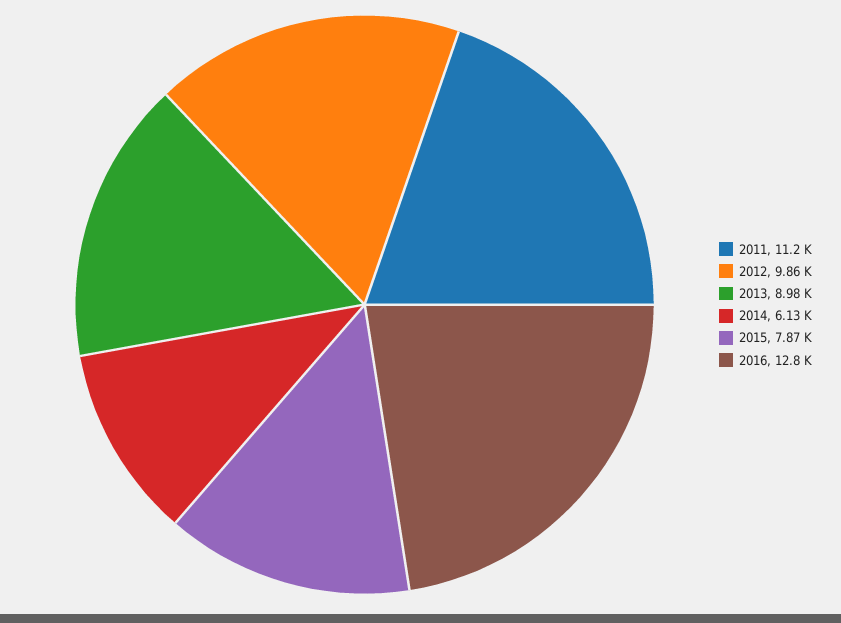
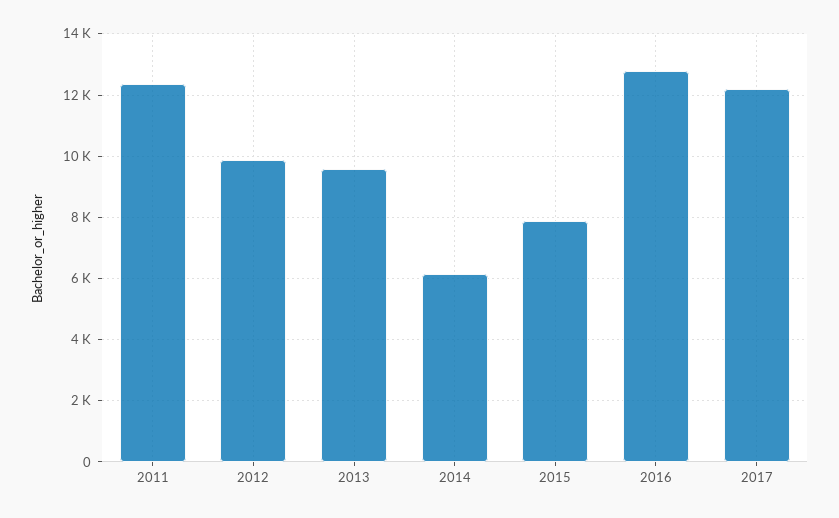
2011: 11200 -> 12400
2013: 8980 -> 9600
2017: none -> 12200

